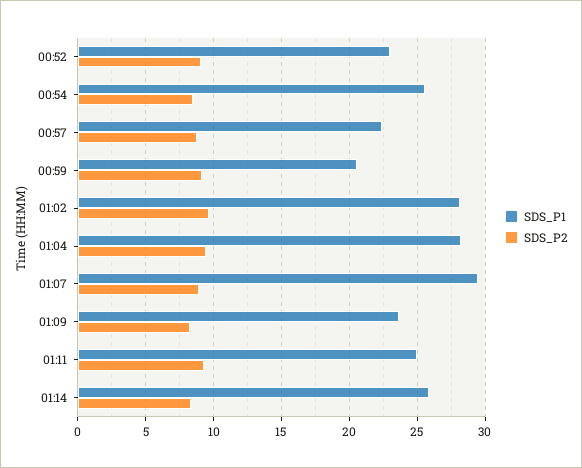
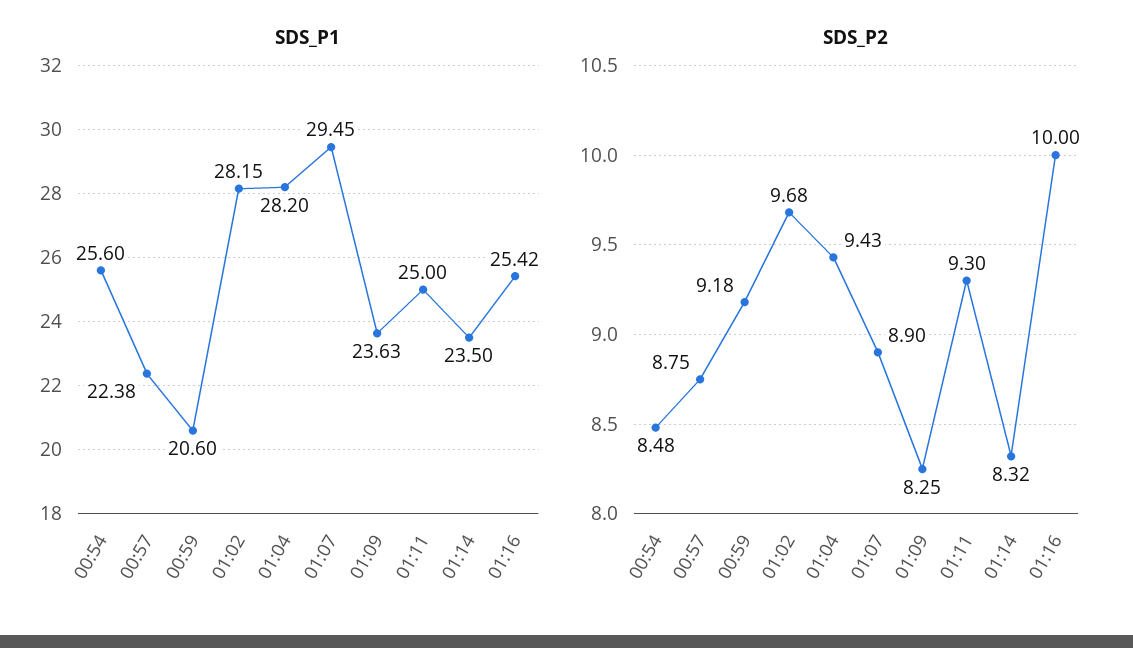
SDS_P1, 00:52: 23 -> none
SDS_P2, 00:52: 9 -> none
SDS_P1, 01:14: 26 -> 23.5
SDS_P1, 01:16: none -> 25.42
SDS_P2, 01:16: none -> 10

